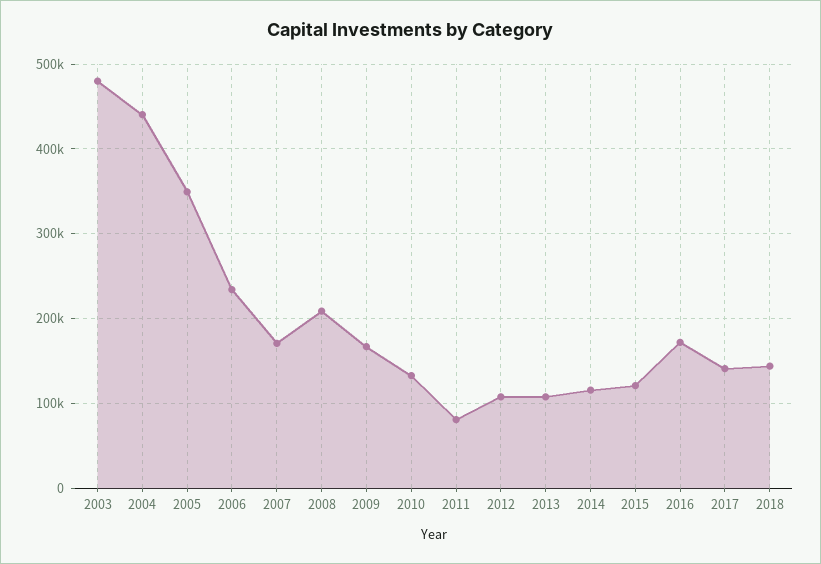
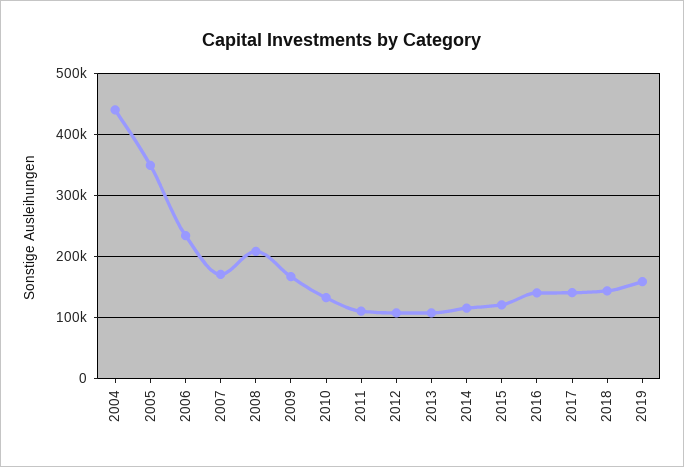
2003: 480000 -> none
2011: 80000 -> 110000
2016: 170000 -> 140000
2019: none -> 160000

